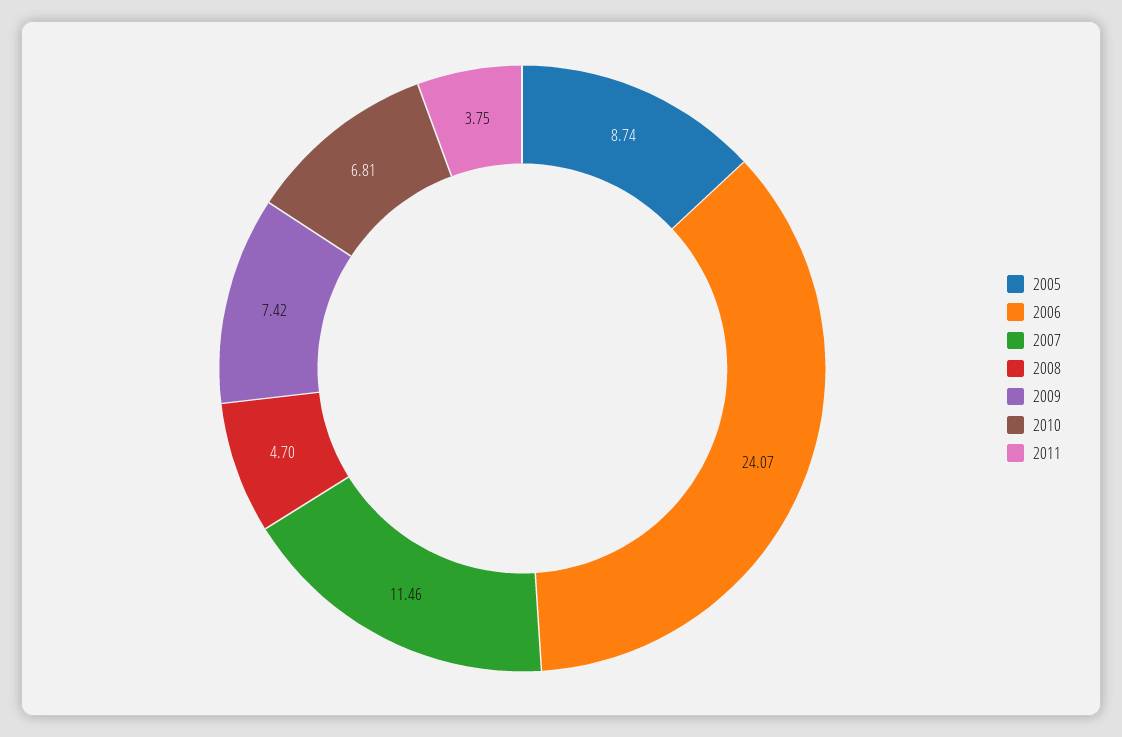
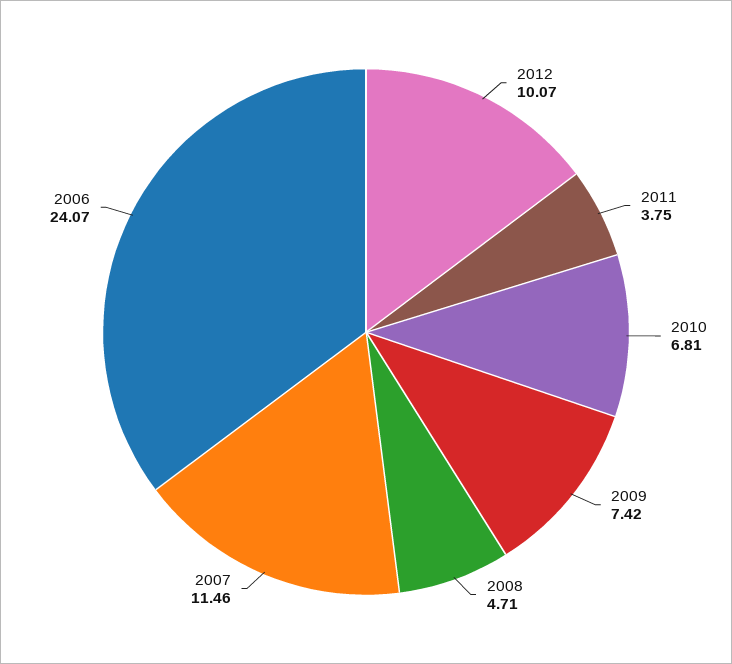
2005: 8.74 -> none
2008: 4.7 -> 4.71
2012: none -> 10.07

